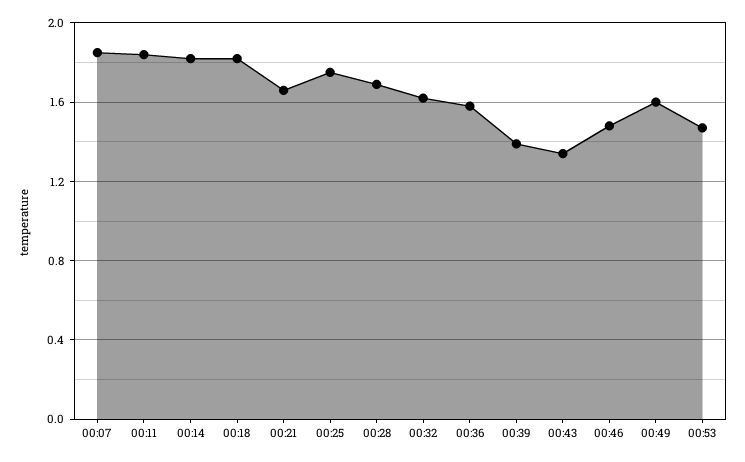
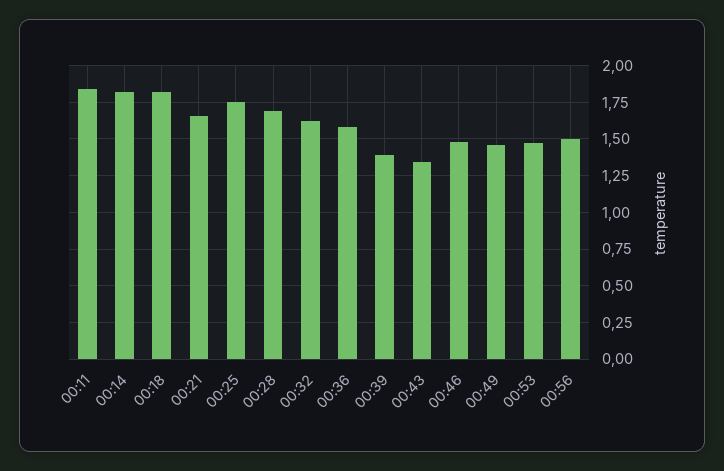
00:07: 1.85 -> none
00:49: 1.6 -> 1.45
00:56: none -> 1.5

